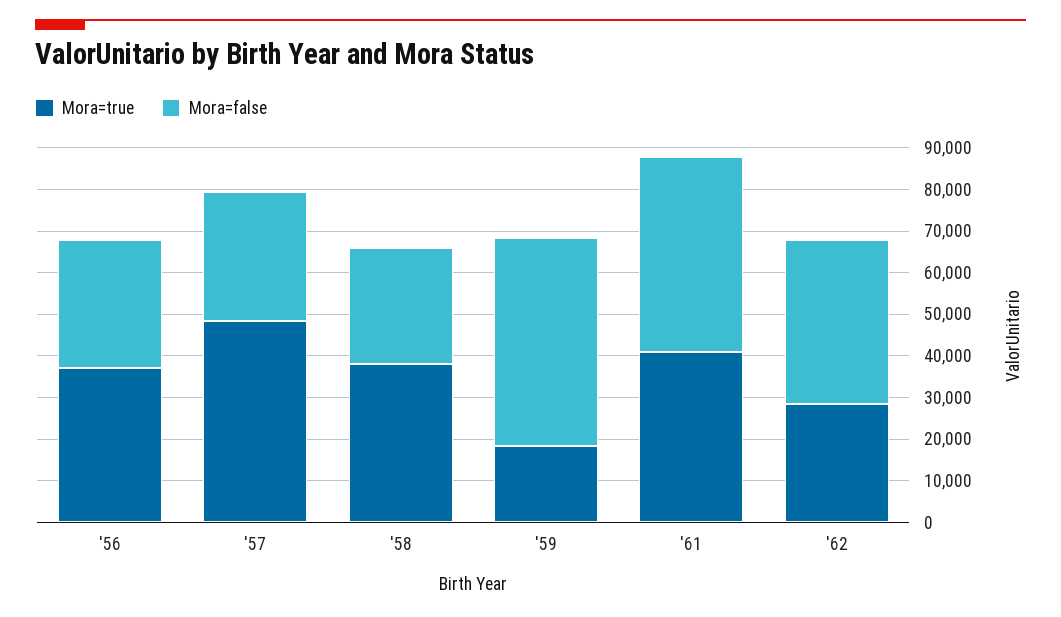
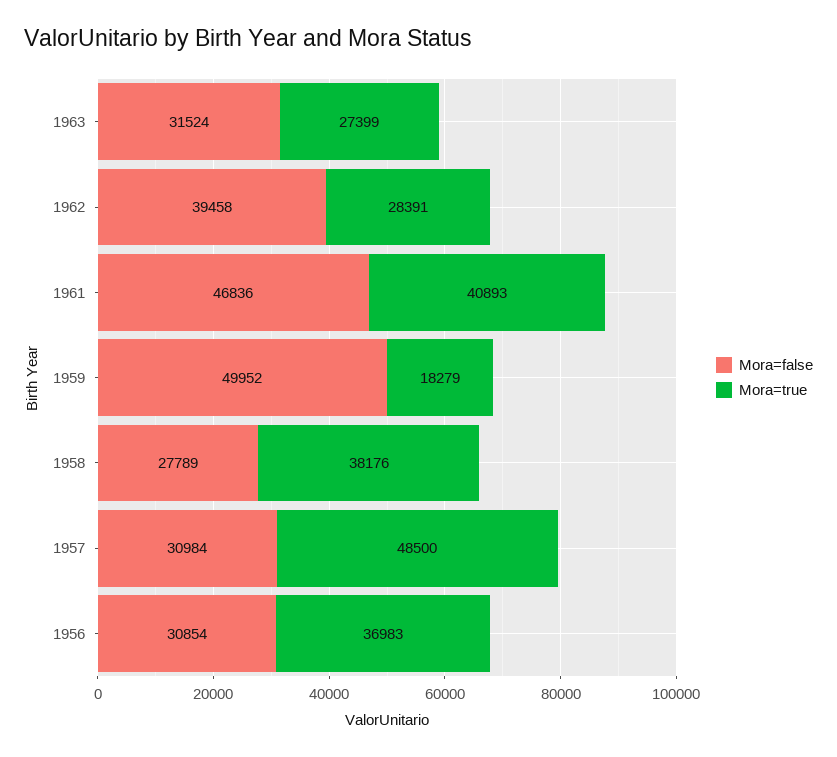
Mora=false, 1963: none -> 31524
Mora=true, 1963: none -> 27399

